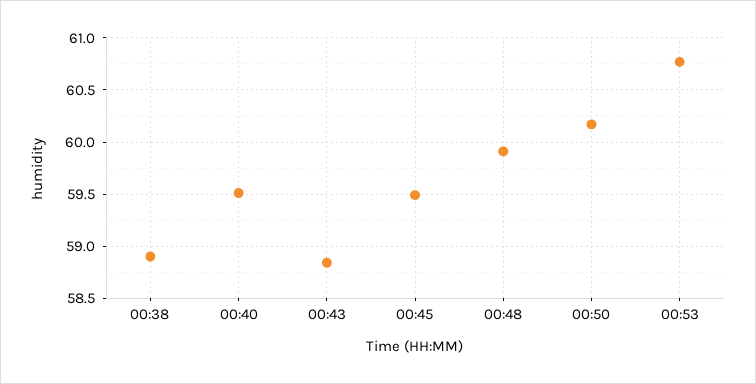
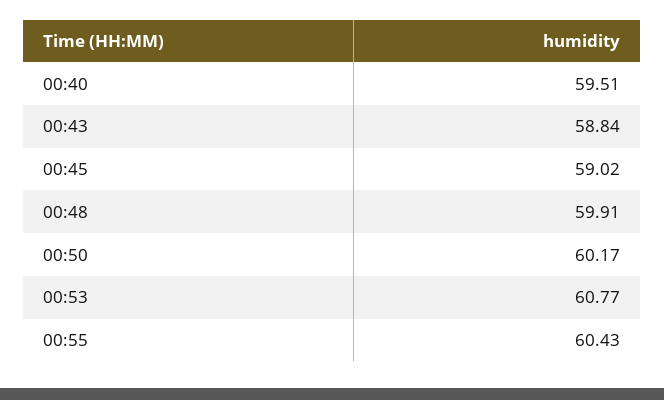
00:38: 58.9 -> none
00:45: 59.5 -> 59.02
00:55: none -> 60.43

